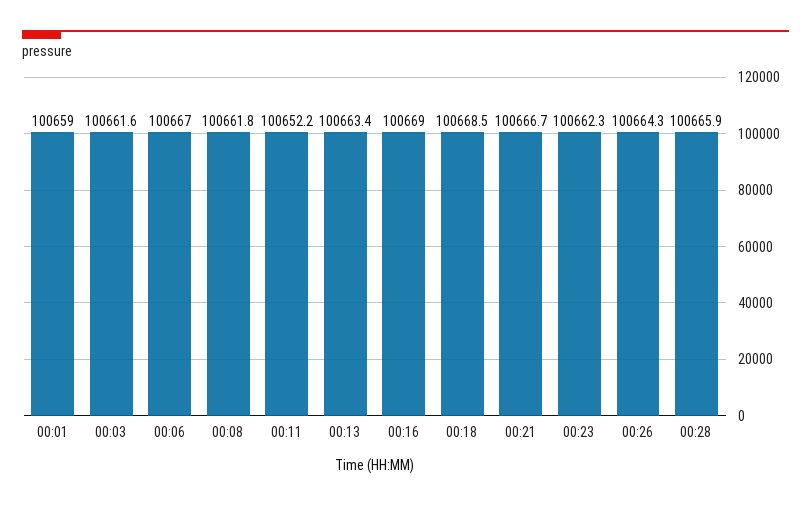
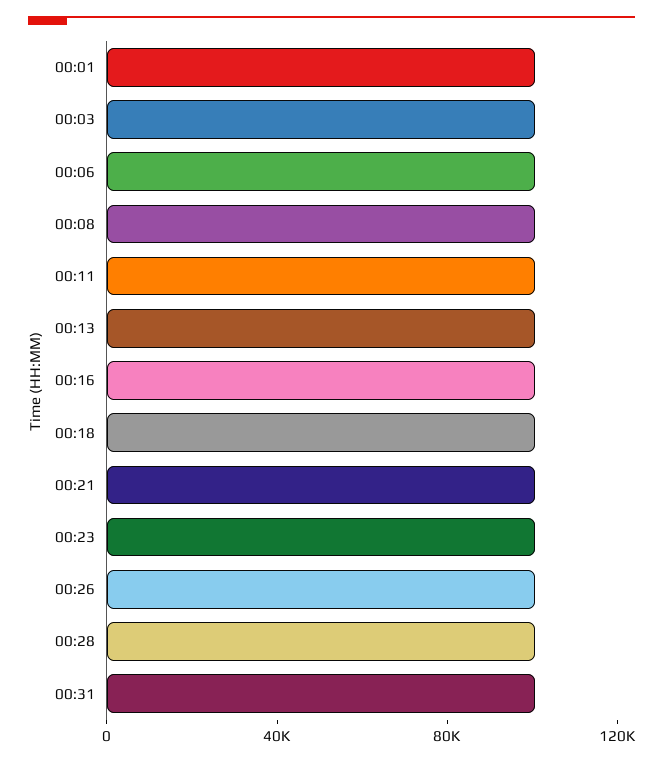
00:31: none -> 100000

